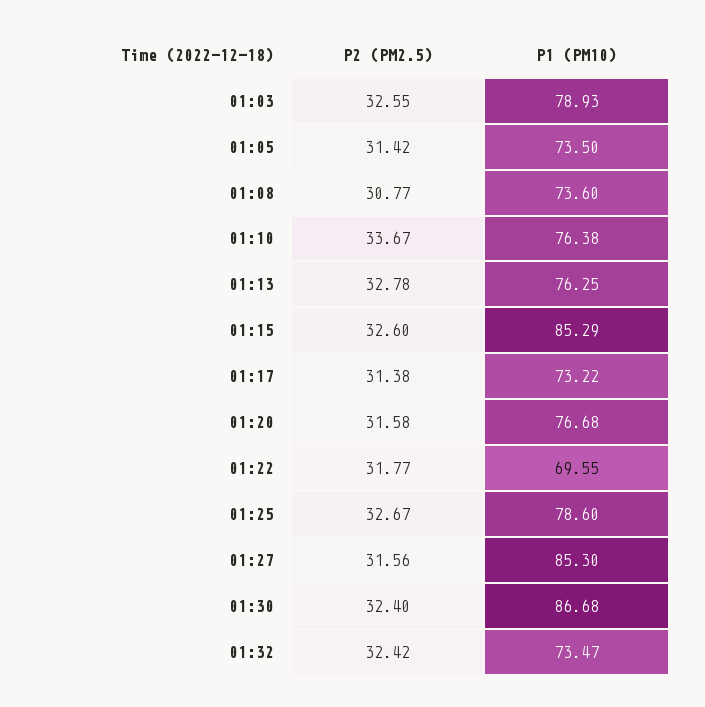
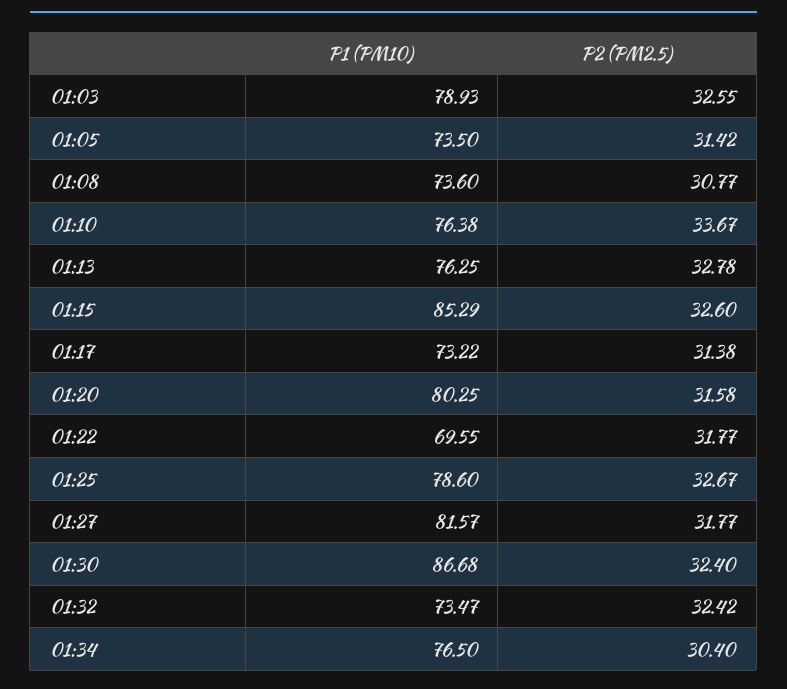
P1 (PM10), 01:20: 76.68 -> 80.25
P2 (PM2.5), 01:27: 31.56 -> 31.77
P1 (PM10), 01:27: 85.3 -> 81.57
P1 (PM10), 01:34: none -> 76.5
P2 (PM2.5), 01:34: none -> 30.4

